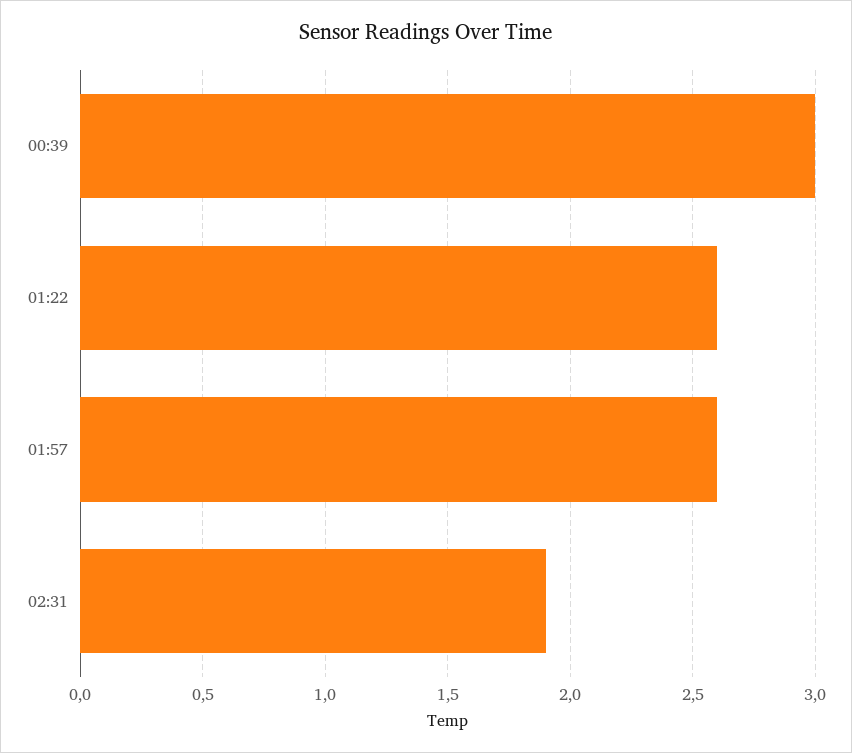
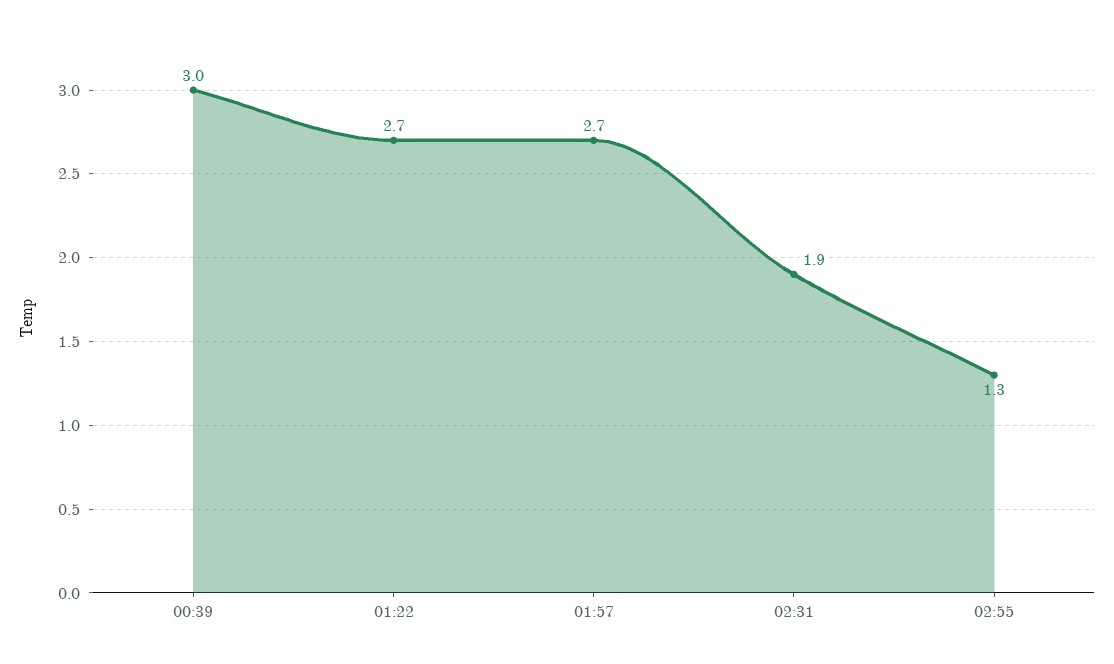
01:22: 2.6 -> 2.7
01:57: 2.6 -> 2.7
02:55: none -> 1.3

